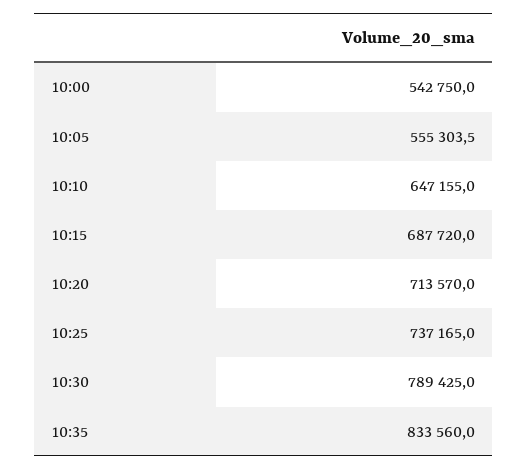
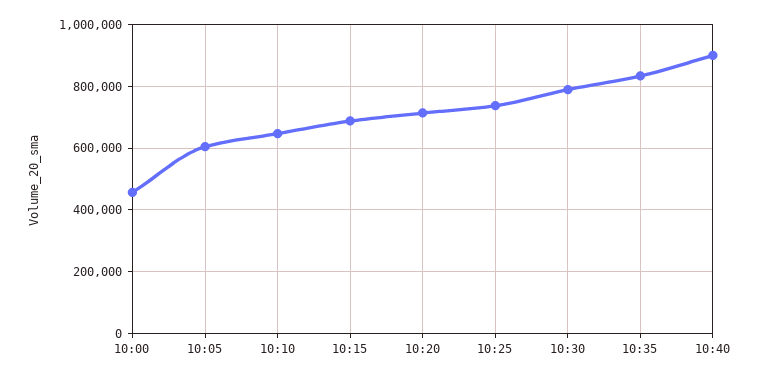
10:00: 542750 -> 460000
10:05: 555303.5 -> 600000
10:40: none -> 900000

